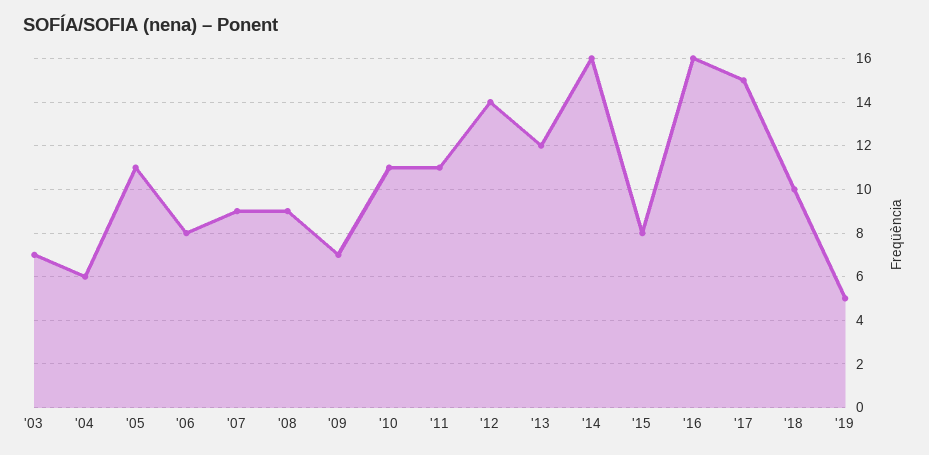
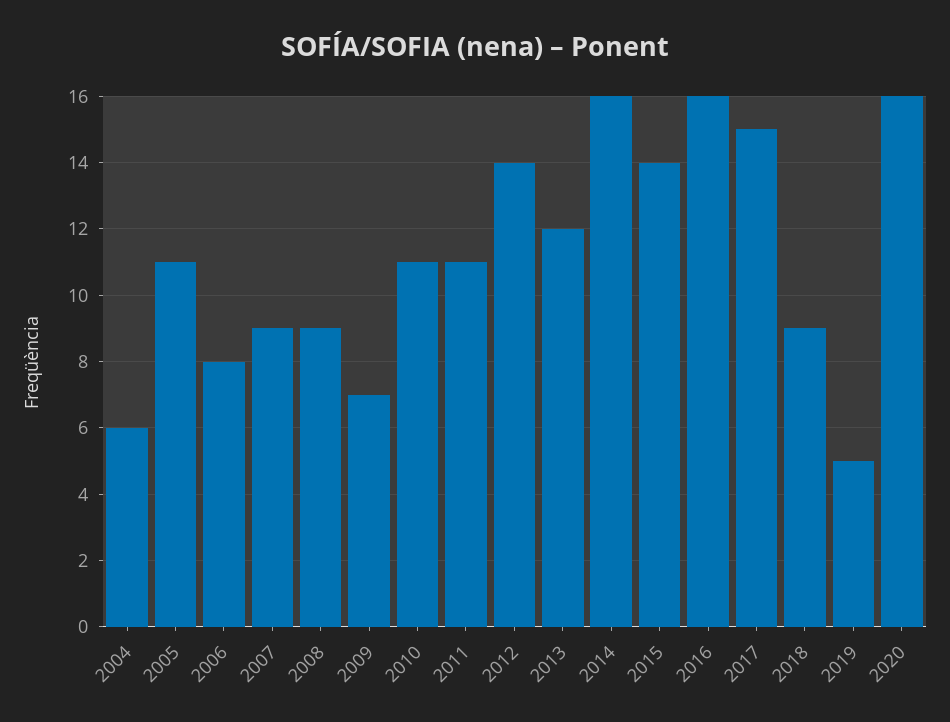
'03: 7 -> none
'15: 8 -> 14
'18: 10 -> 9
2020: none -> 16

